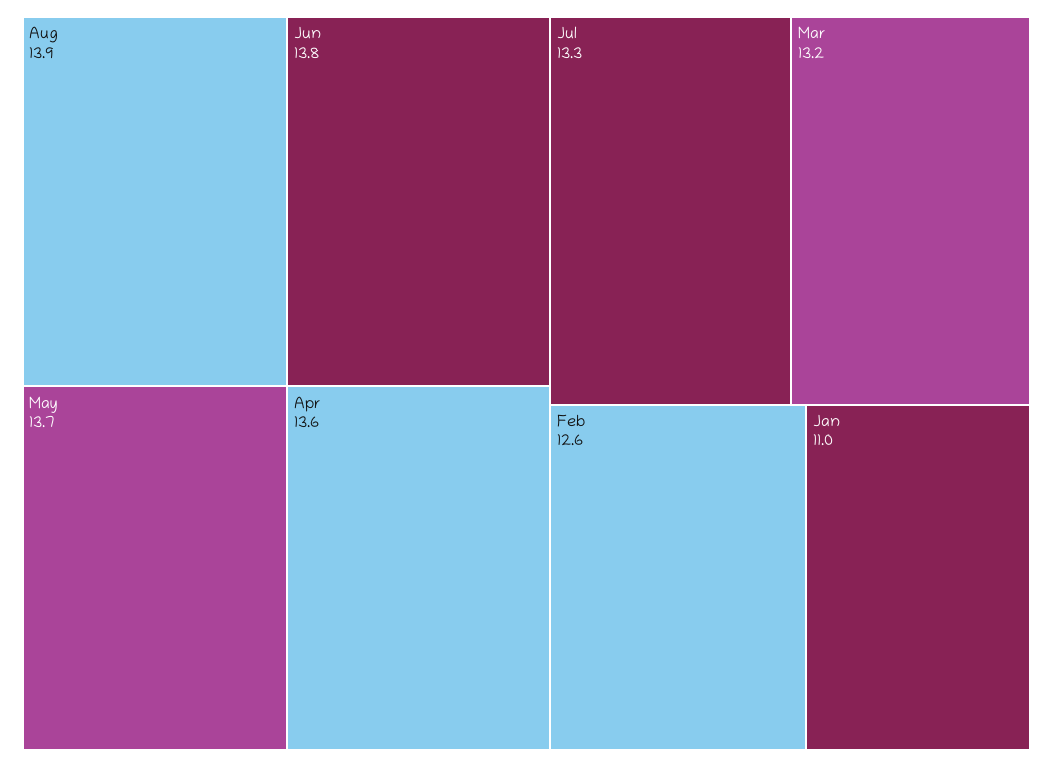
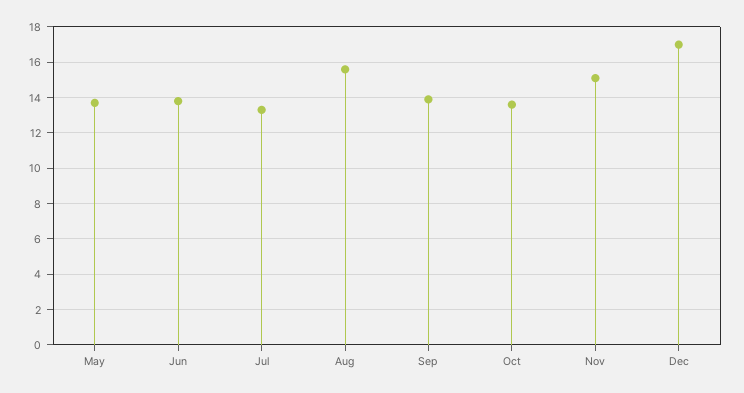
Aug: 13.9 -> 15.5
Apr: 13.6 -> none
Mar: 13.2 -> none
Feb: 12.6 -> none
Jan: 11 -> none
Sep: none -> 14
Oct: none -> 13.5
Nov: none -> 15
Dec: none -> 17

